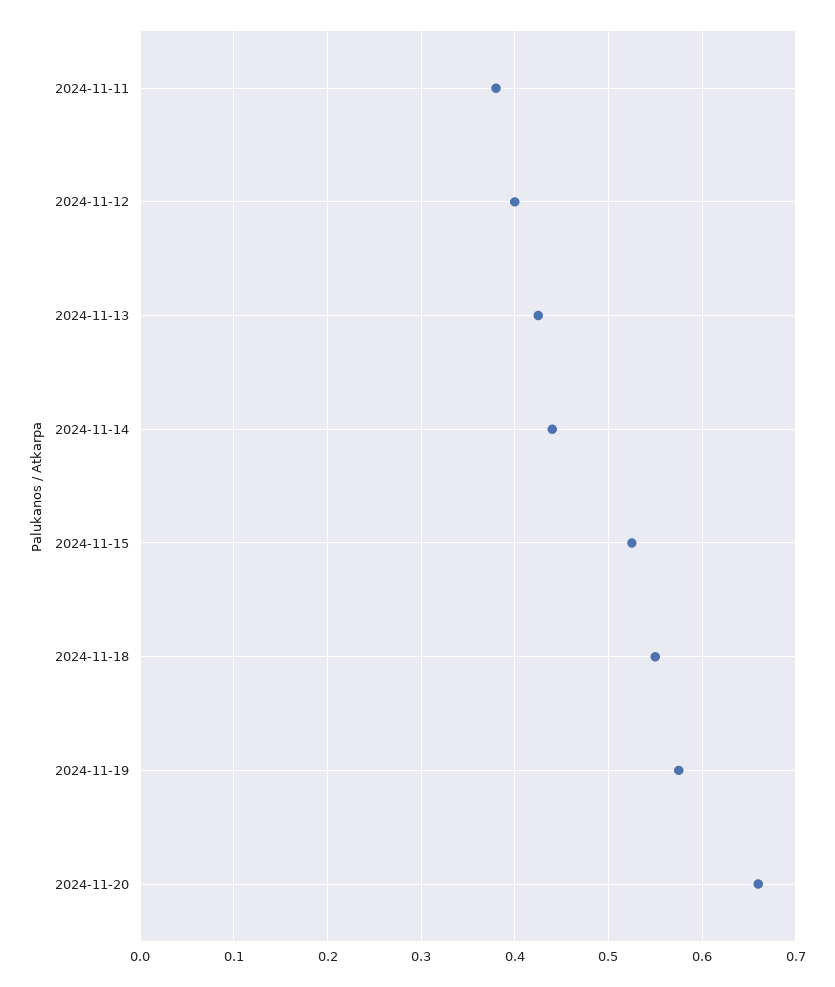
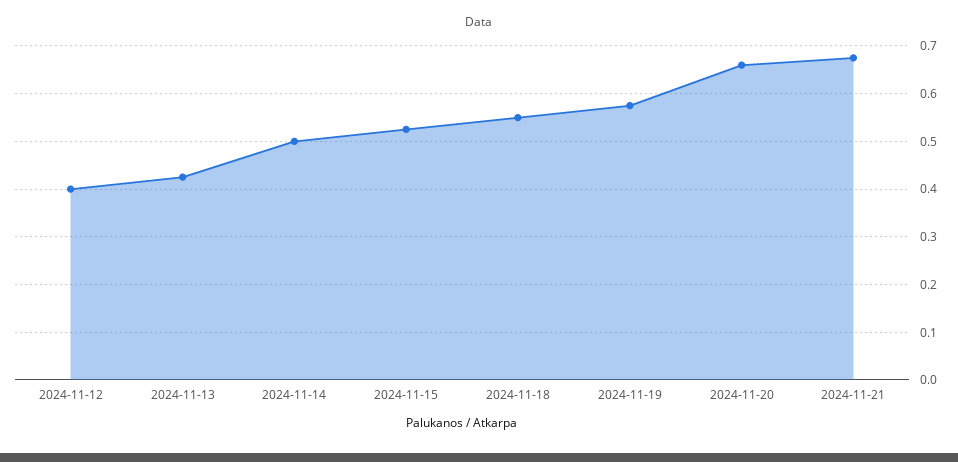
2024-11-11: 0.38 -> none
2024-11-14: 0.44 -> 0.5
2024-11-21: none -> 0.68

